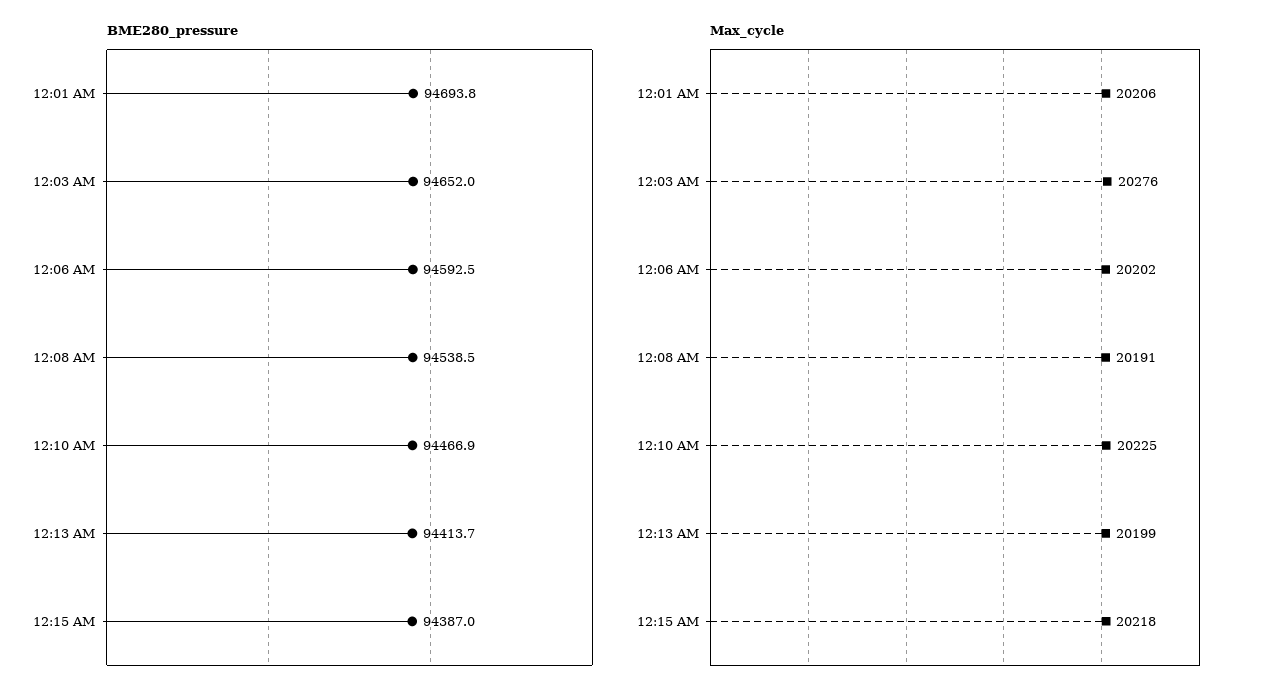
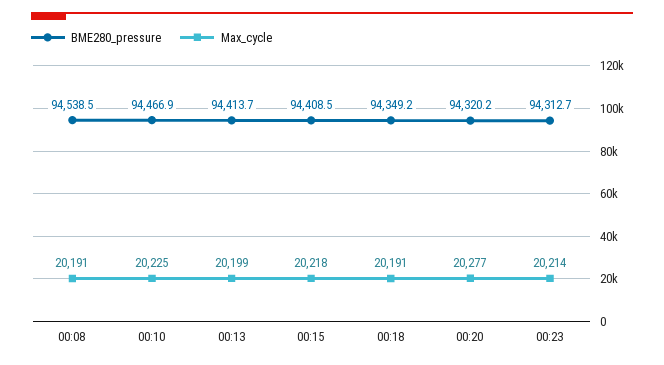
BME280_pressure, 12:01 AM: 94693.8 -> none
BME280_pressure, 12:03 AM: 94652 -> none
BME280_pressure, 12:06 AM: 94592.5 -> none
BME280_pressure, 12:15 AM: 94387 -> 94408.5
Max_cycle, 12:01 AM: 20206 -> none
Max_cycle, 12:03 AM: 20276 -> none
Max_cycle, 12:06 AM: 20202 -> none
BME280_pressure, 00:18: none -> 94349.2
Max_cycle, 00:18: none -> 20191
BME280_pressure, 00:20: none -> 94320.2
Max_cycle, 00:20: none -> 20277
BME280_pressure, 00:23: none -> 94312.7
Max_cycle, 00:23: none -> 20214

